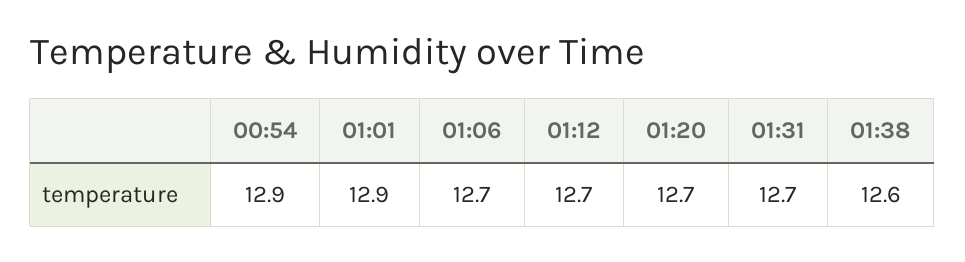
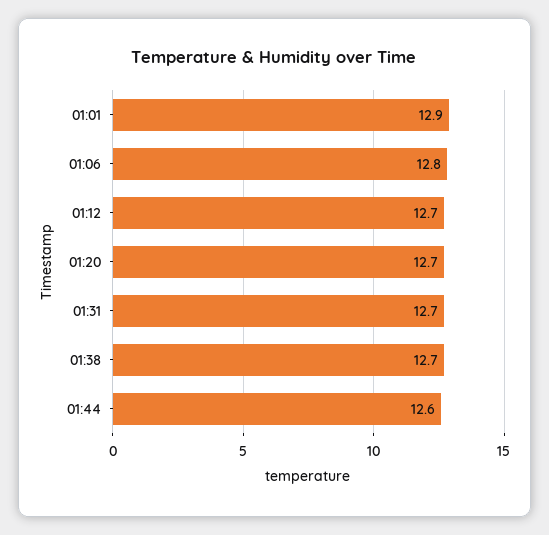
00:54: 12.9 -> none
01:06: 12.7 -> 12.8
01:38: 12.6 -> 12.7
01:44: none -> 12.6

